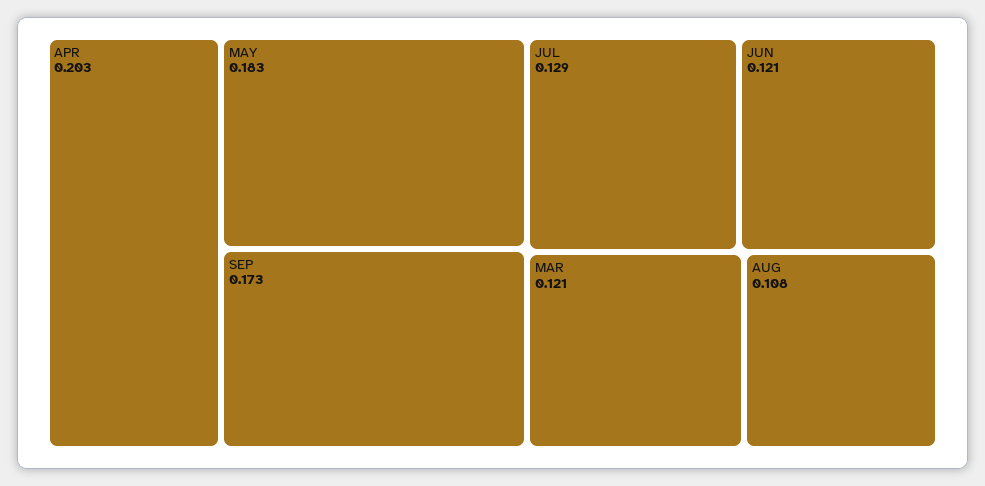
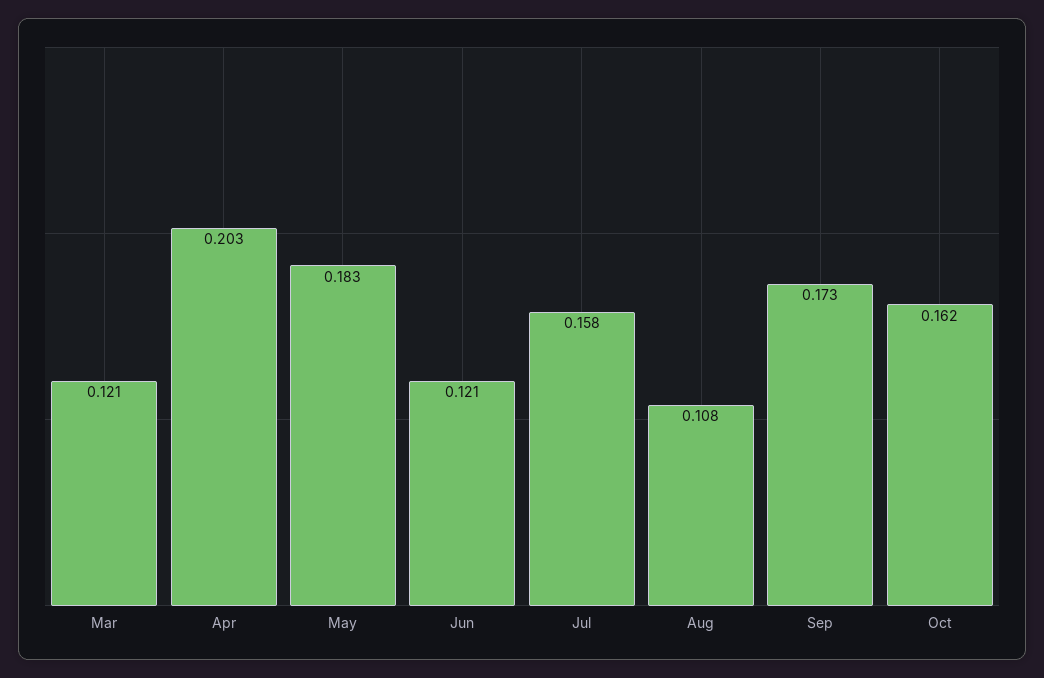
JUL: 0.129 -> 0.158
Oct: none -> 0.162

